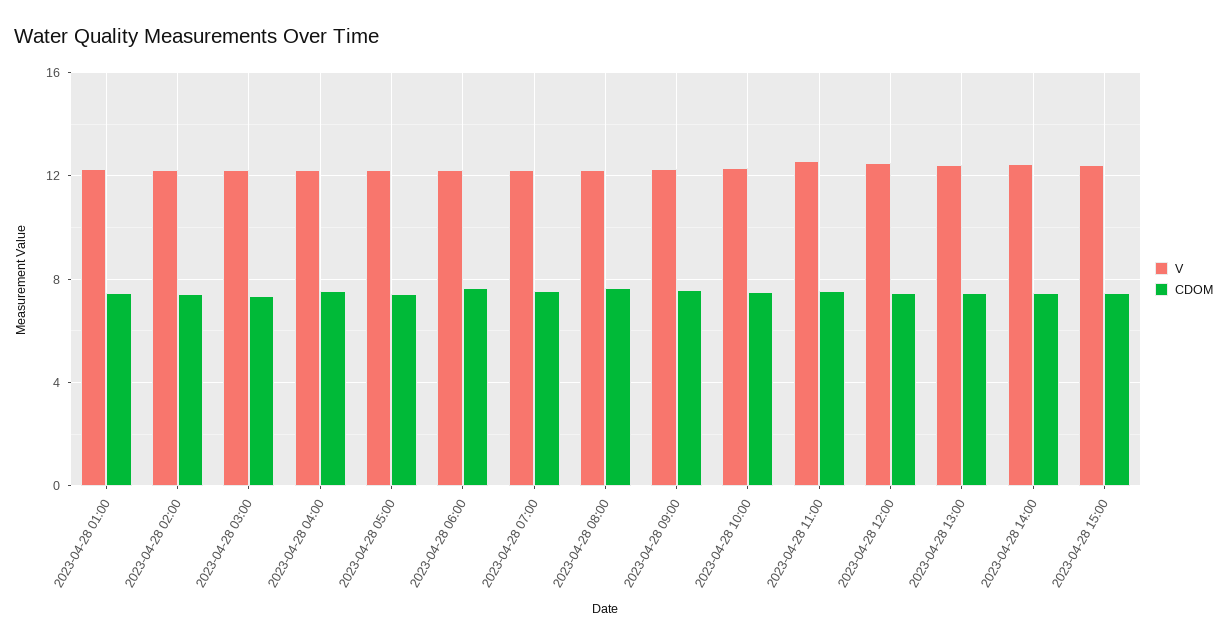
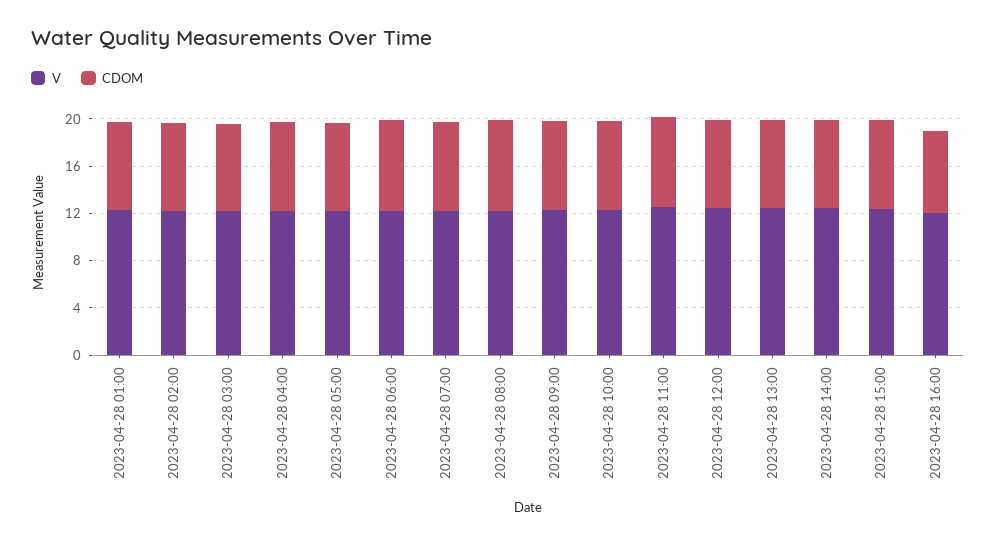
V, 2023-04-28 16:00: none -> 12
CDOM, 2023-04-28 16:00: none -> 7

